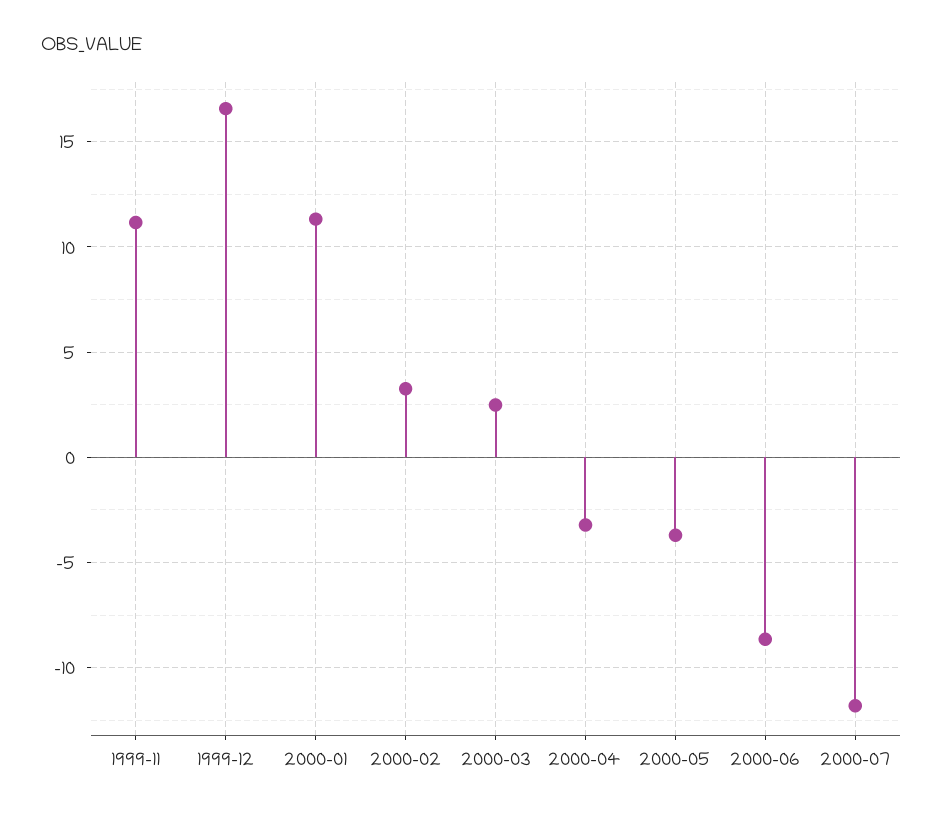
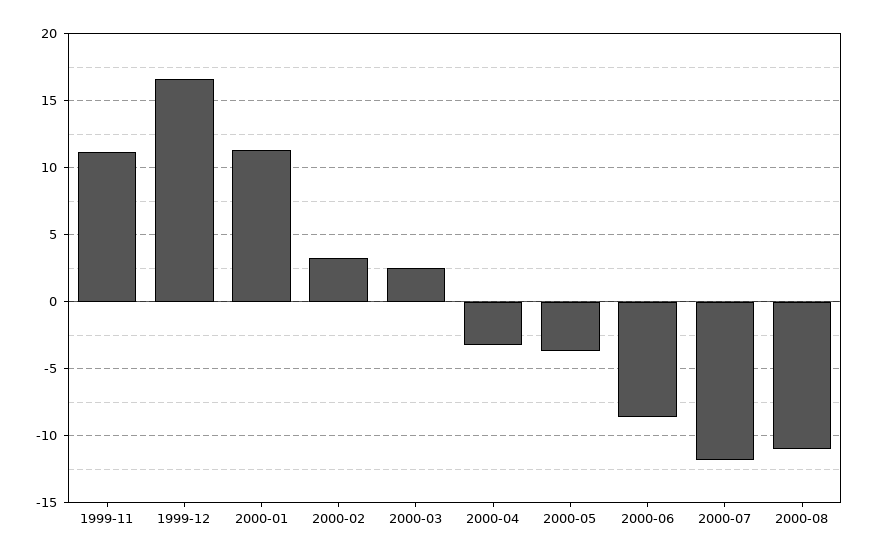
2000-08: none -> -11

